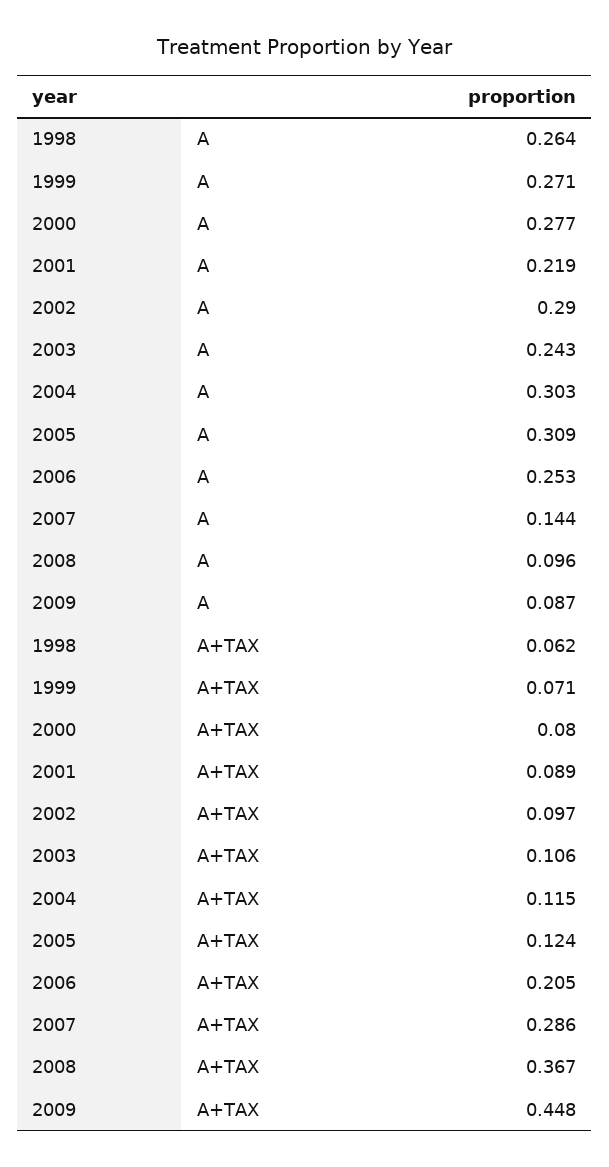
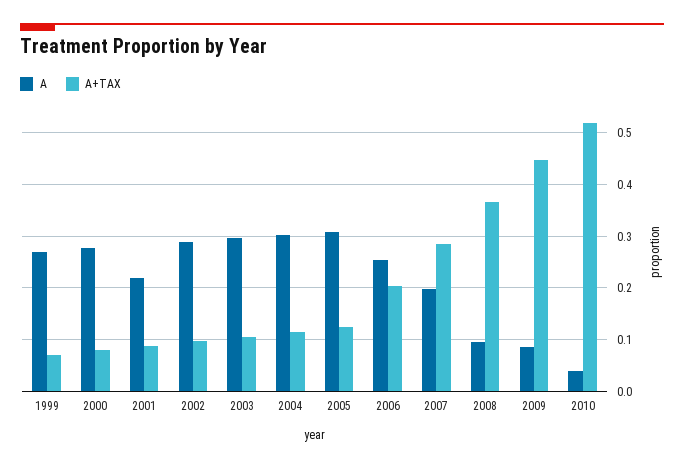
A, 1998: 0.264 -> none
A, 2003: 0.243 -> 0.3
A, 2007: 0.144 -> 0.2
A+TAX, 1998: 0.062 -> none
A, 2010: none -> 0.04
A+TAX, 2010: none -> 0.52

